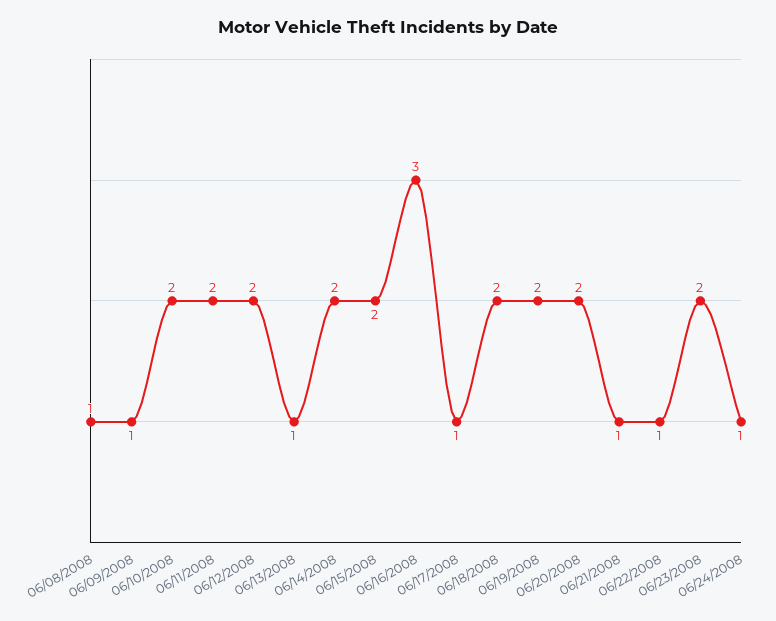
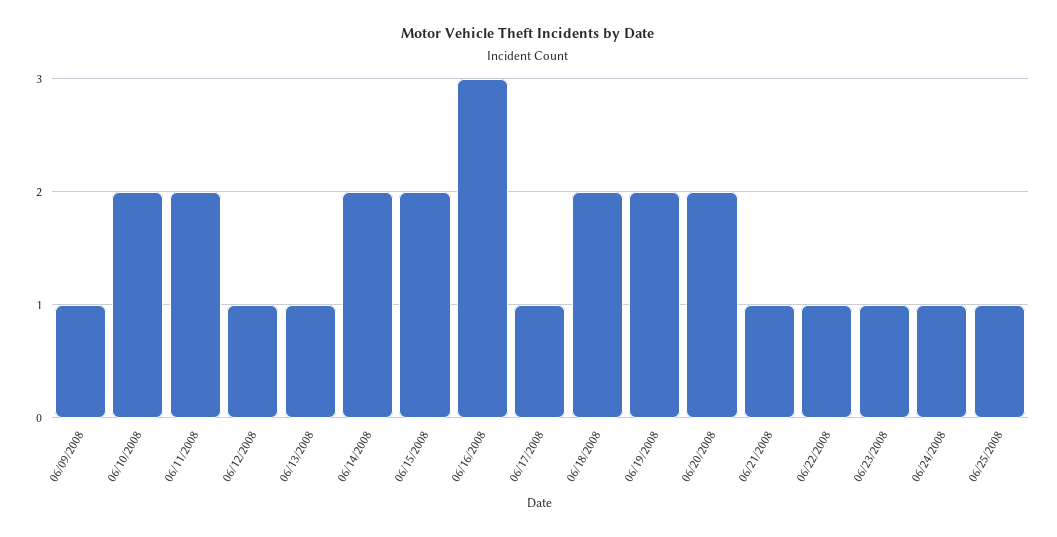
06/08/2008: 1 -> none
06/12/2008: 2 -> 1
06/23/2008: 2 -> 1
06/25/2008: none -> 1

